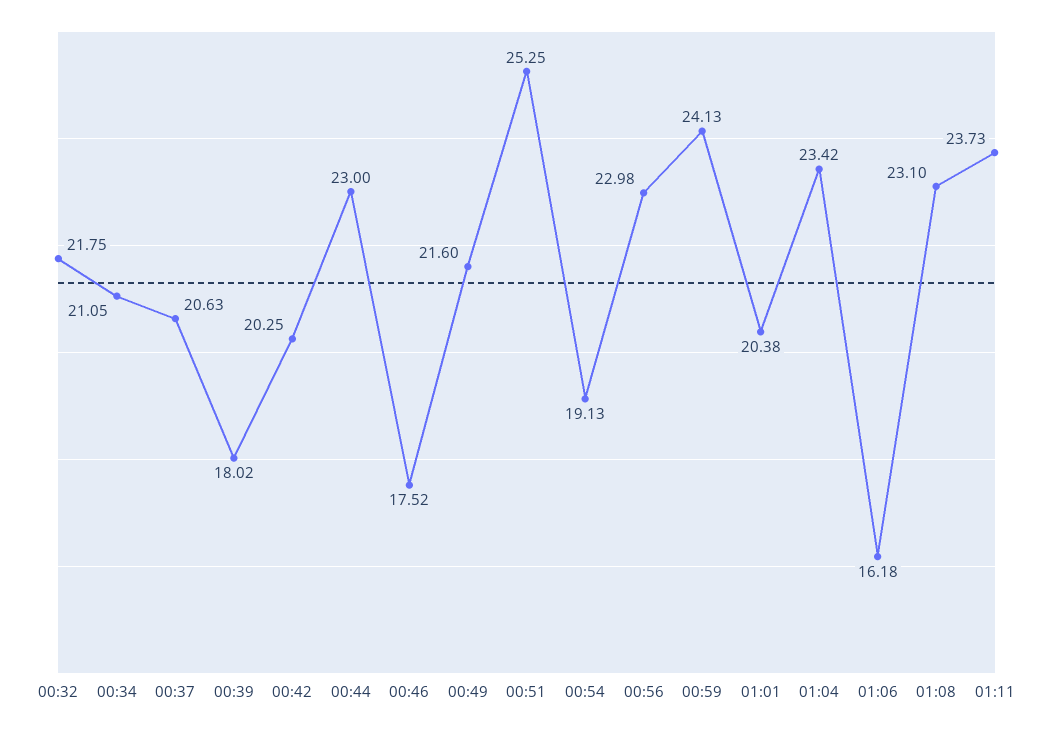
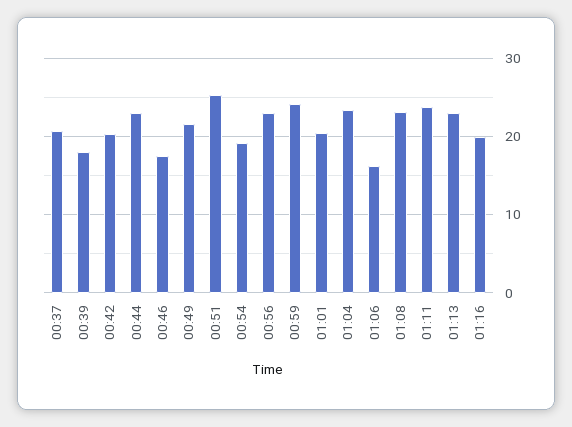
00:32: 21.75 -> none
00:34: 21.05 -> none
01:13: none -> 23
01:16: none -> 20

